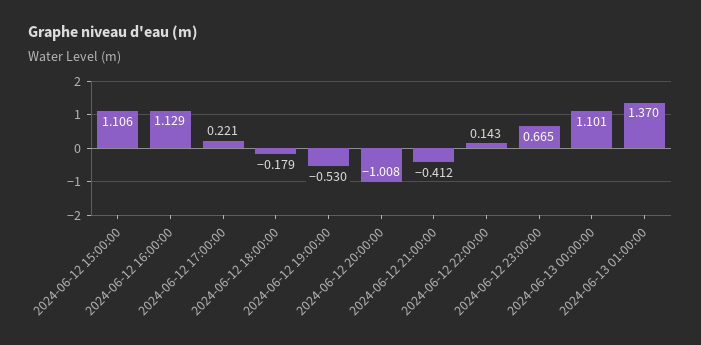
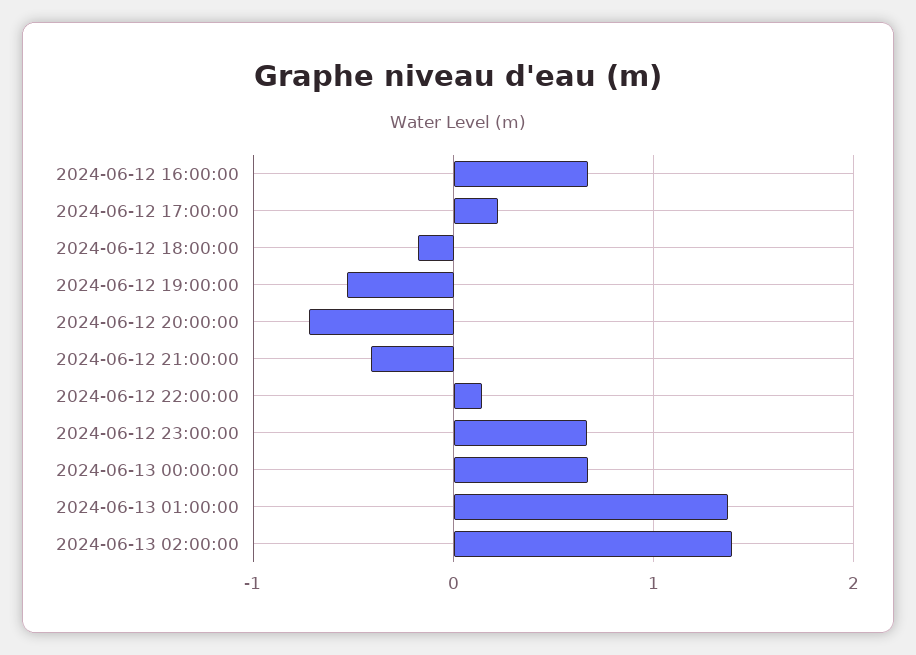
2024-06-12 15:00:00: 1.106 -> none
2024-06-12 16:00:00: 1.129 -> 0.7
2024-06-12 20:00:00: -1.008 -> -0.7
2024-06-13 00:00:00: 1.101 -> 0.7
2024-06-13 02:00:00: none -> 1.4

